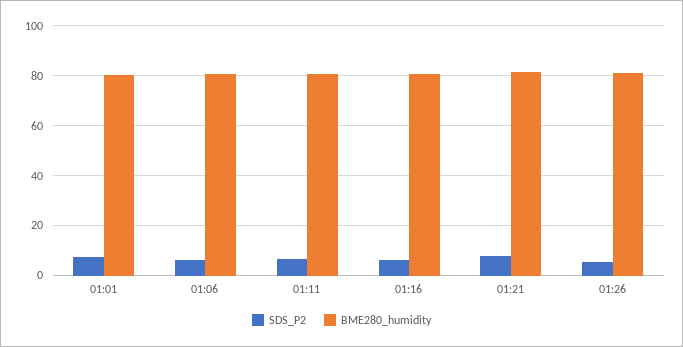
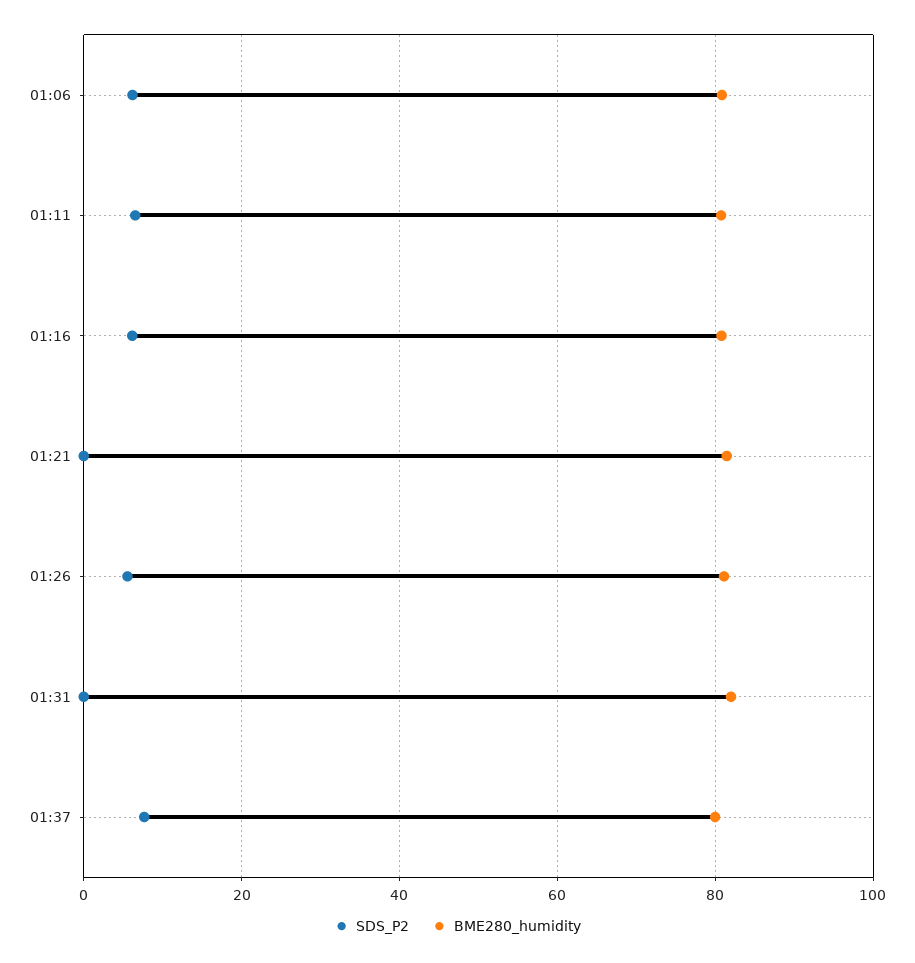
SDS_P2, 01:01: 7.5 -> none
BME280_humidity, 01:01: 80 -> none
SDS_P2, 01:21: 7.5 -> 0
SDS_P2, 01:31: none -> 0
BME280_humidity, 01:31: none -> 82
SDS_P2, 01:37: none -> 8
BME280_humidity, 01:37: none -> 80

